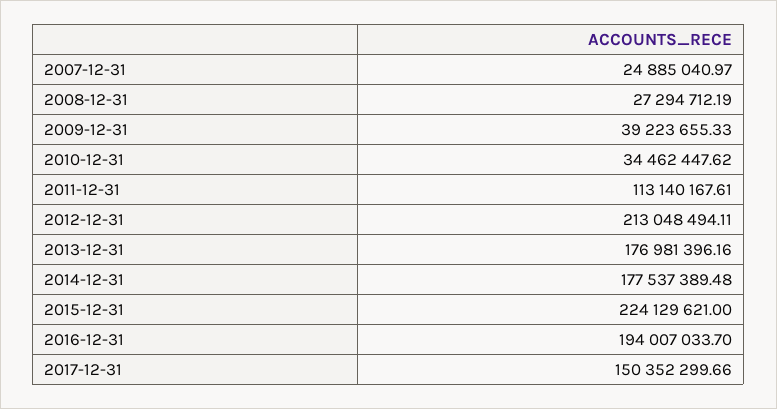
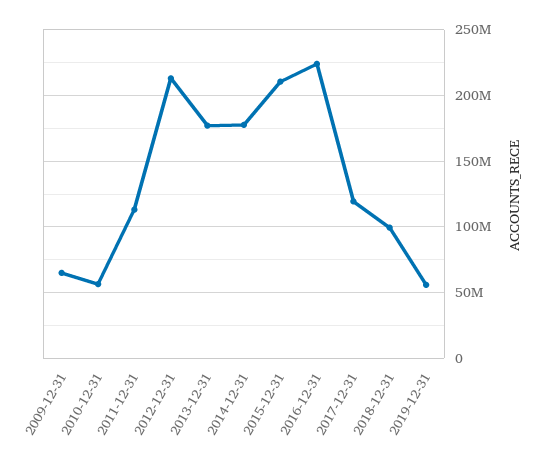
2007-12-31: 24885040.97 -> none
2008-12-31: 27294712.19 -> none
2009-12-31: 39223655.33 -> 65000000
2010-12-31: 34462447.62 -> 55000000
2015-12-31: 224129621 -> 210000000
2016-12-31: 194007033.7 -> 225000000
2017-12-31: 150352299.66 -> 120000000
2018-12-31: none -> 100000000
2019-12-31: none -> 55000000

